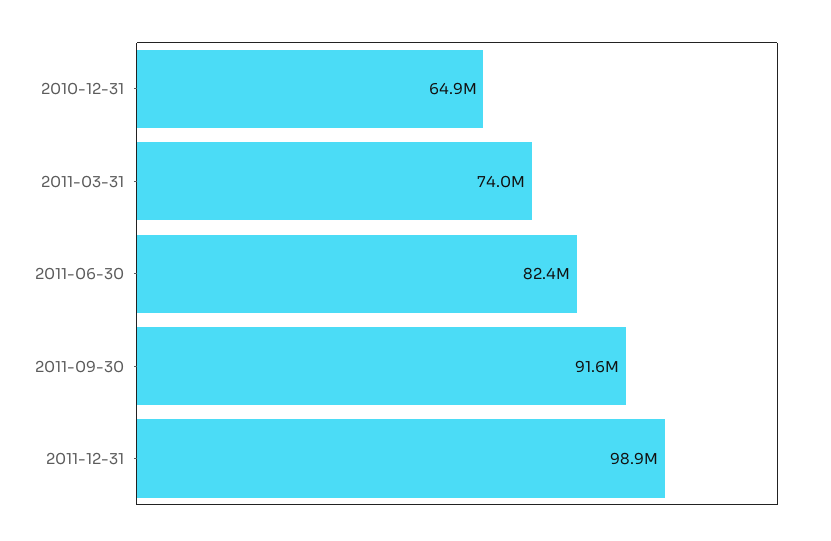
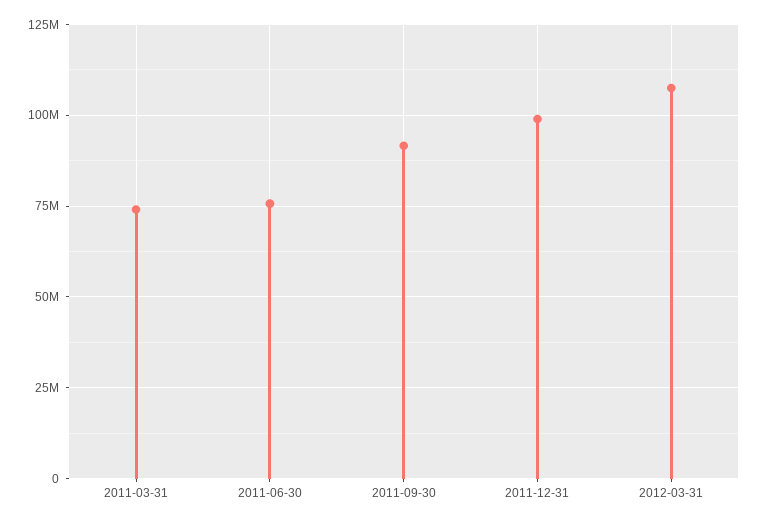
2010-12-31: 64900000 -> none
2011-06-30: 82400000 -> 75000000
2012-03-31: none -> 107500000

